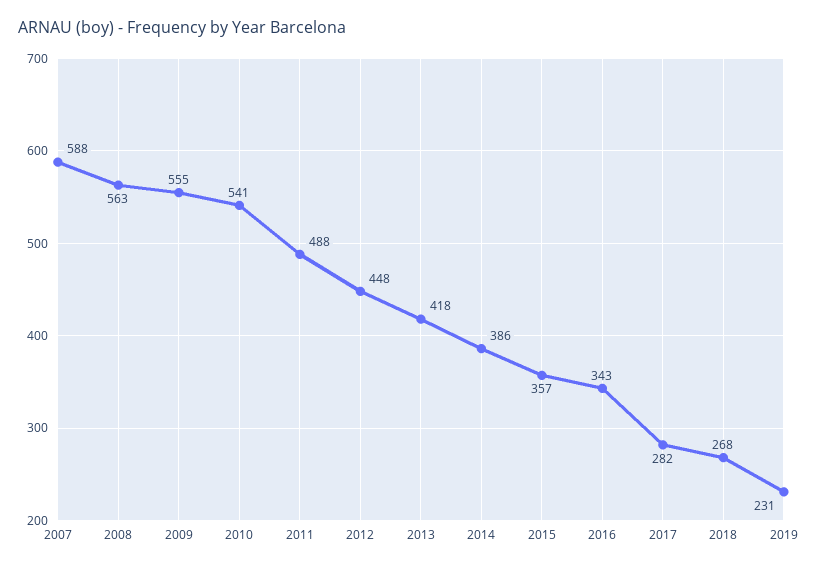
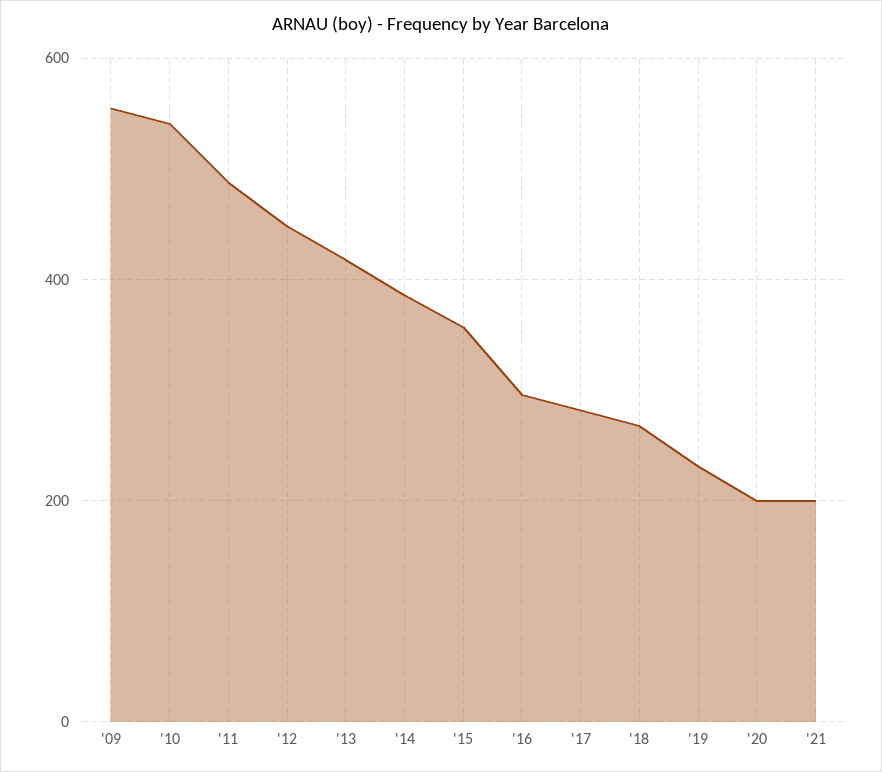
2007: 588 -> none
2008: 563 -> none
2016: 343 -> 300
'20: none -> 200
'21: none -> 200

